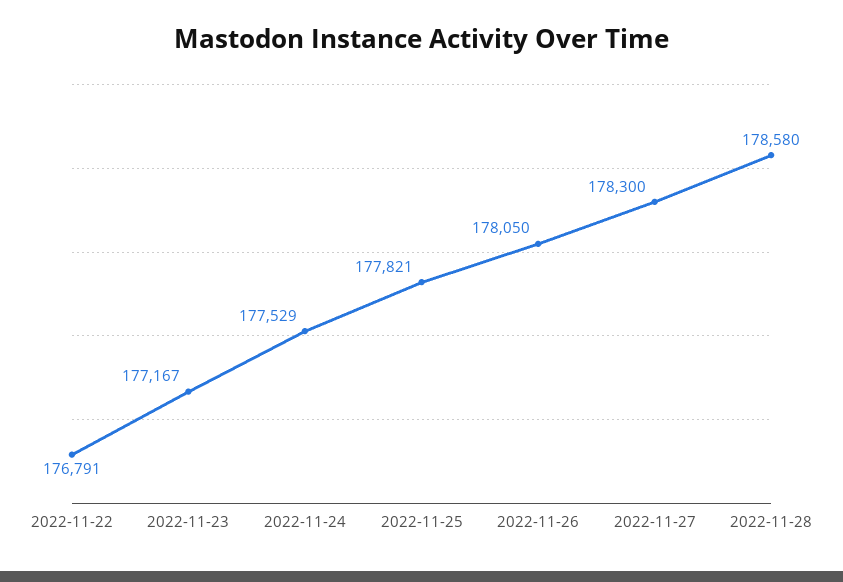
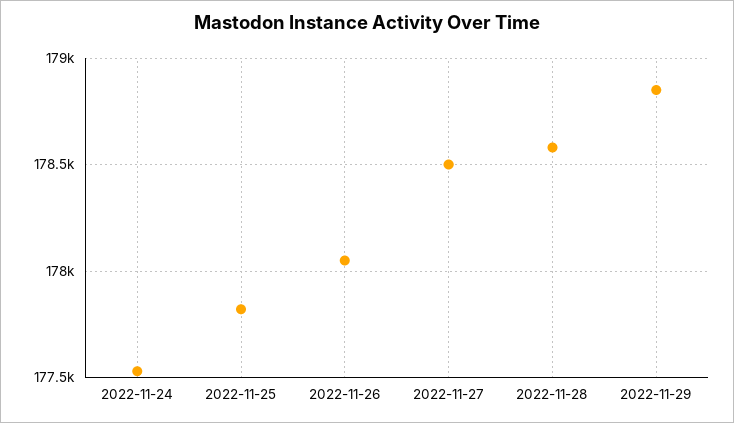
2022-11-22: 176791 -> none
2022-11-23: 177167 -> none
2022-11-27: 178300 -> 178500
2022-11-29: none -> 178850

